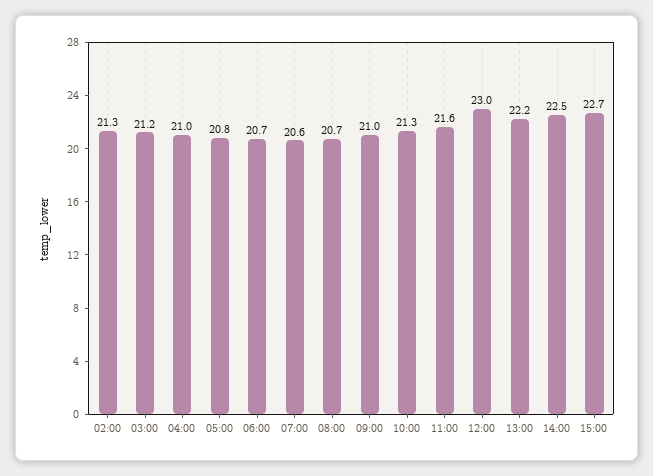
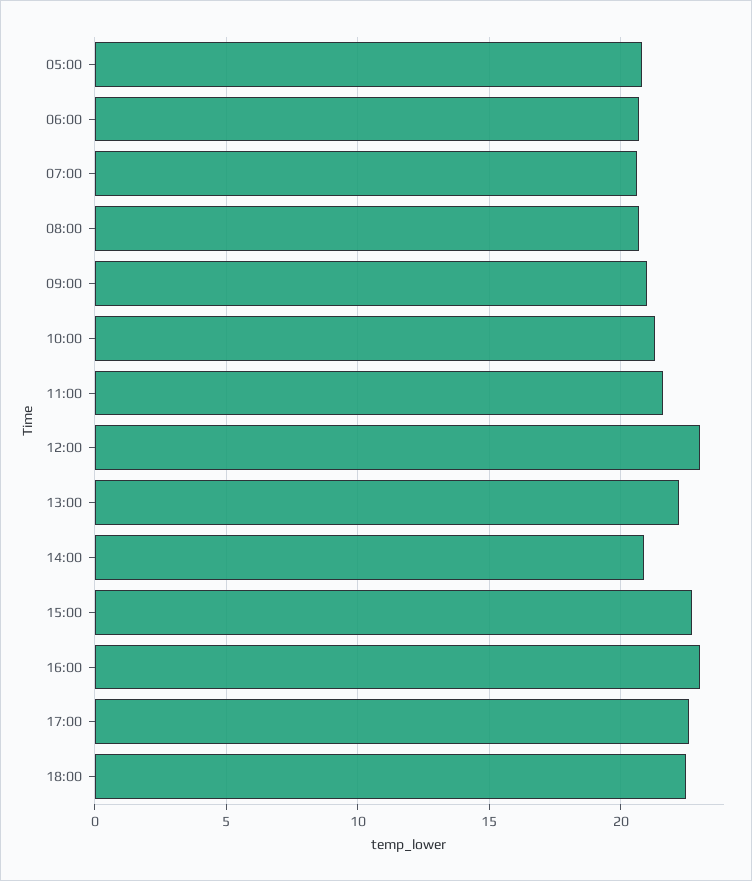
02:00: 21.3 -> none
03:00: 21.2 -> none
04:00: 21 -> none
14:00: 22.5 -> 21
16:00: none -> 23
17:00: none -> 22.5
18:00: none -> 22.5

